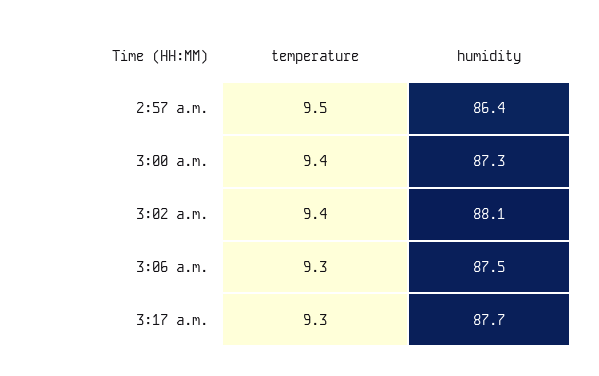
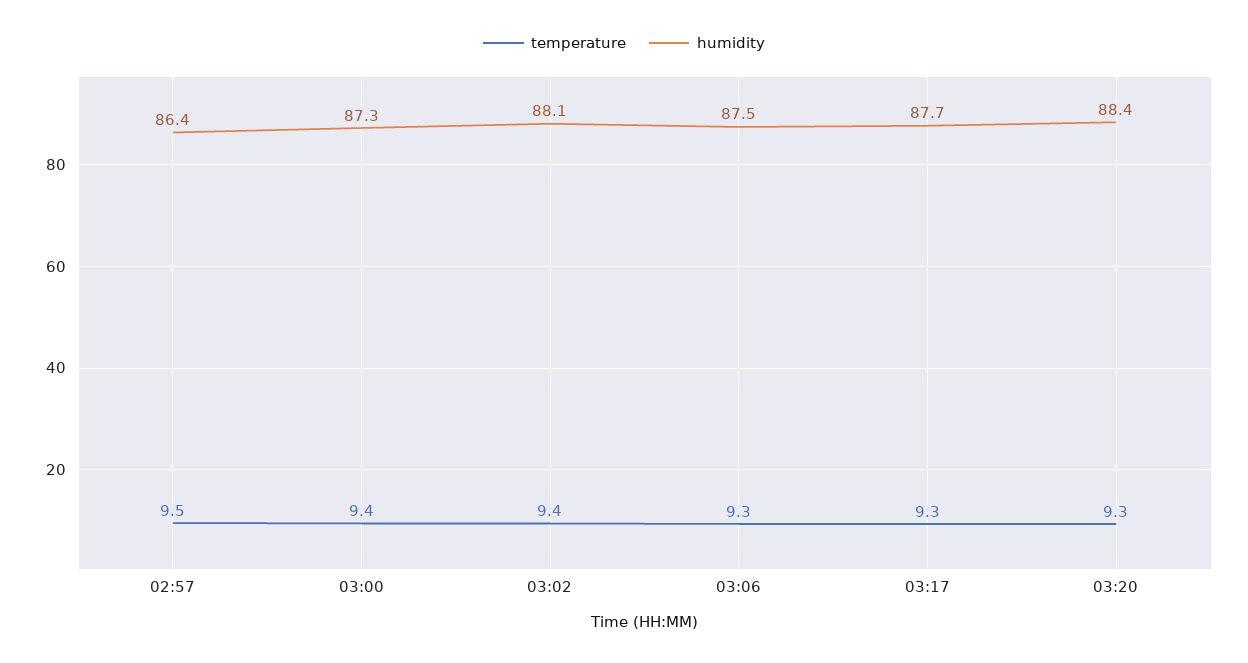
temperature, 03:20: none -> 9.3
humidity, 03:20: none -> 88.4

